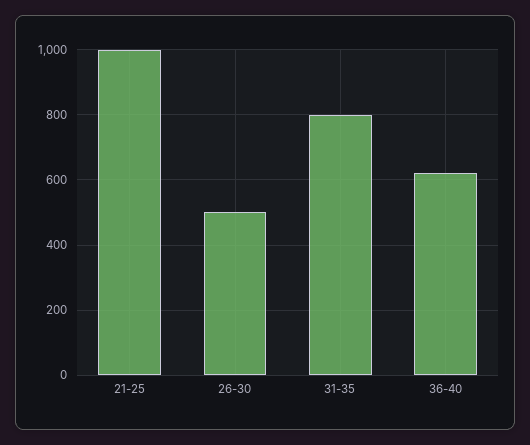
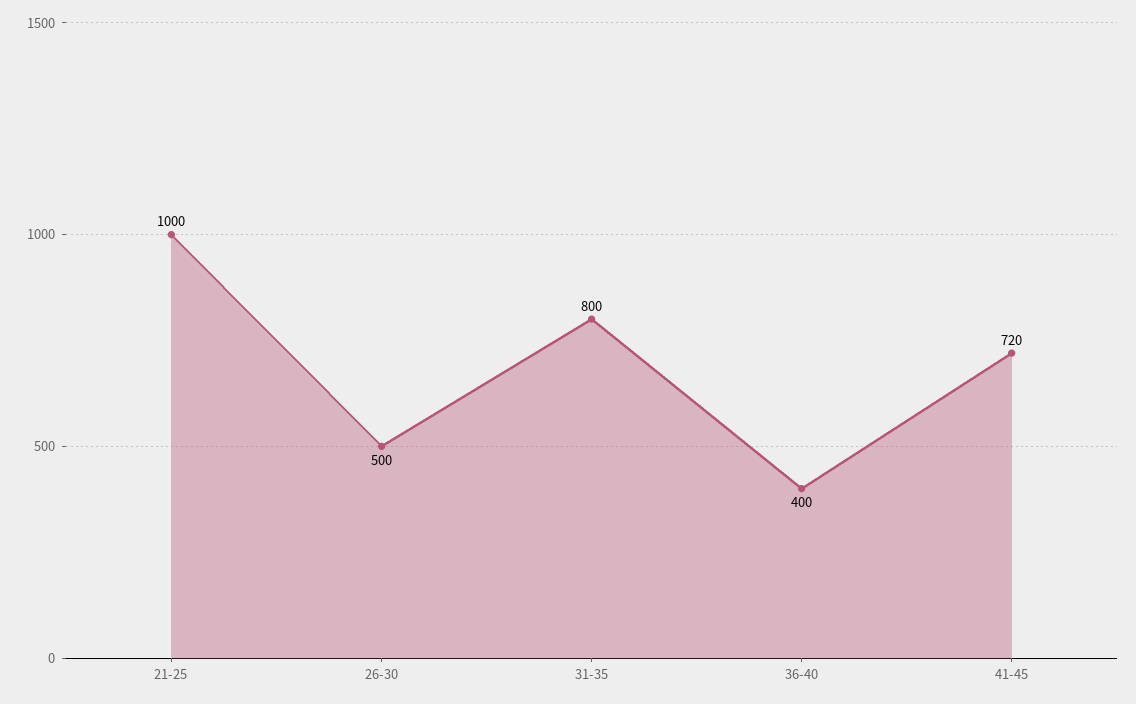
36-40: 620 -> 400
41-45: none -> 720

